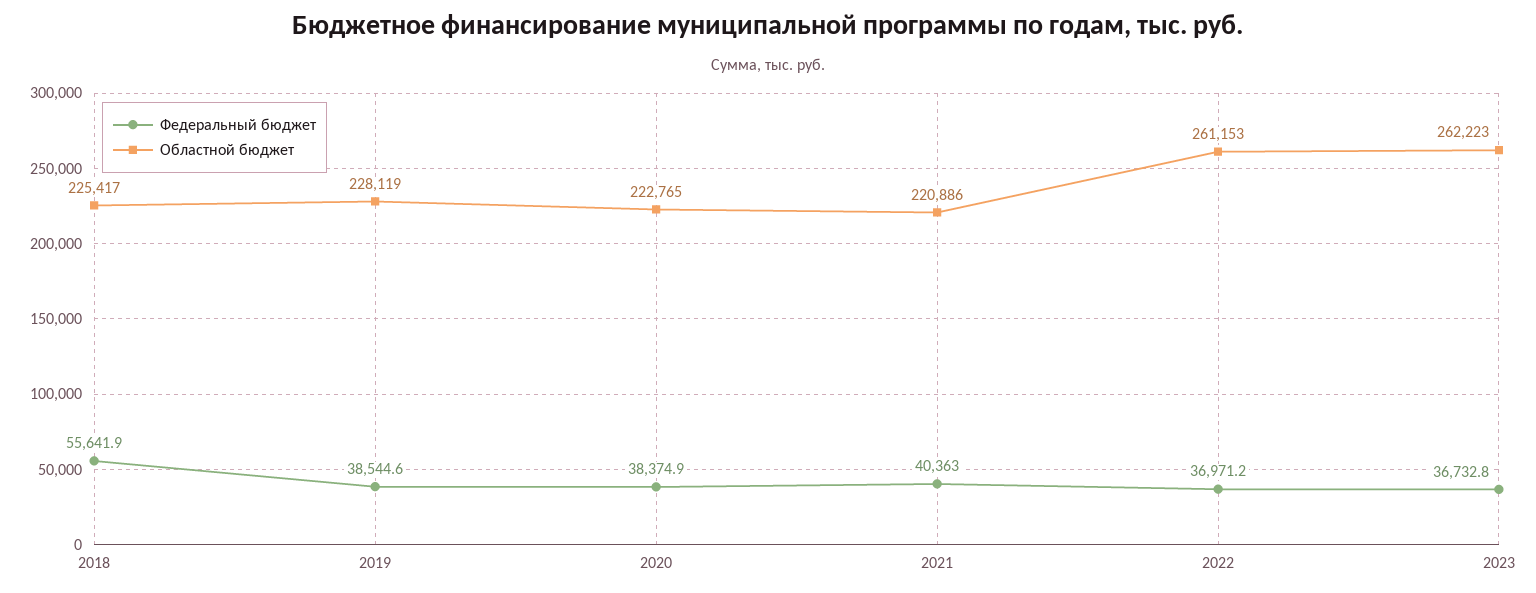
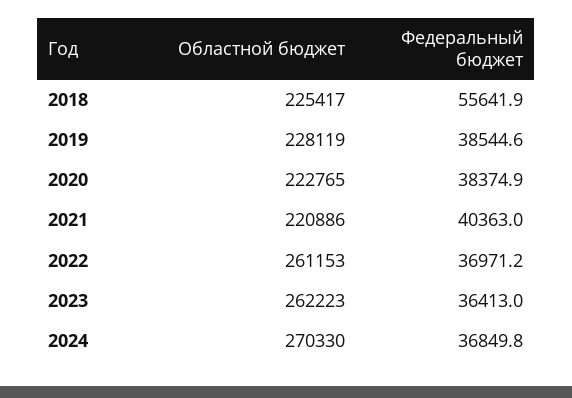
Федеральный бюджет, 2023: 36732.8 -> 36413
Областной бюджет, 2024: none -> 270330
Федеральный бюджет, 2024: none -> 36849.8

